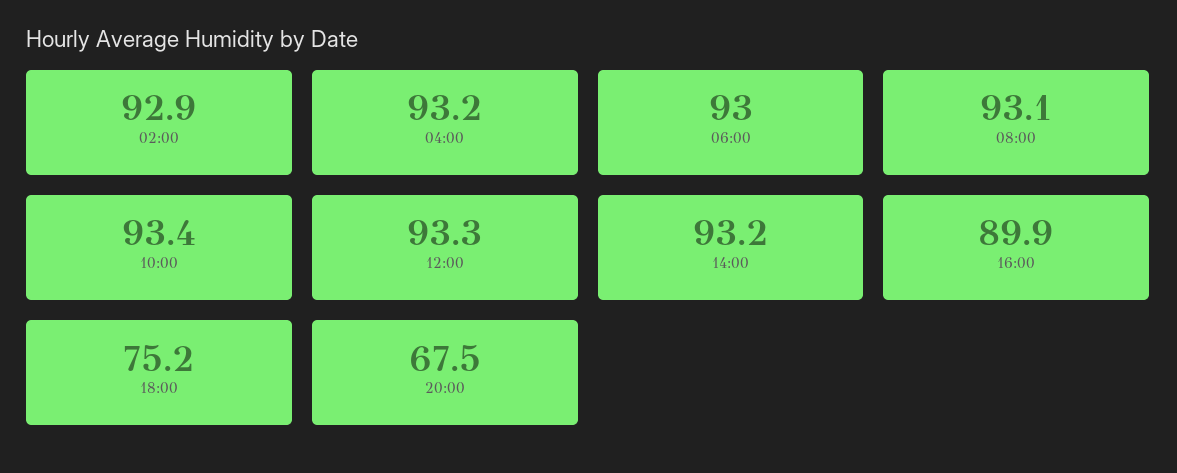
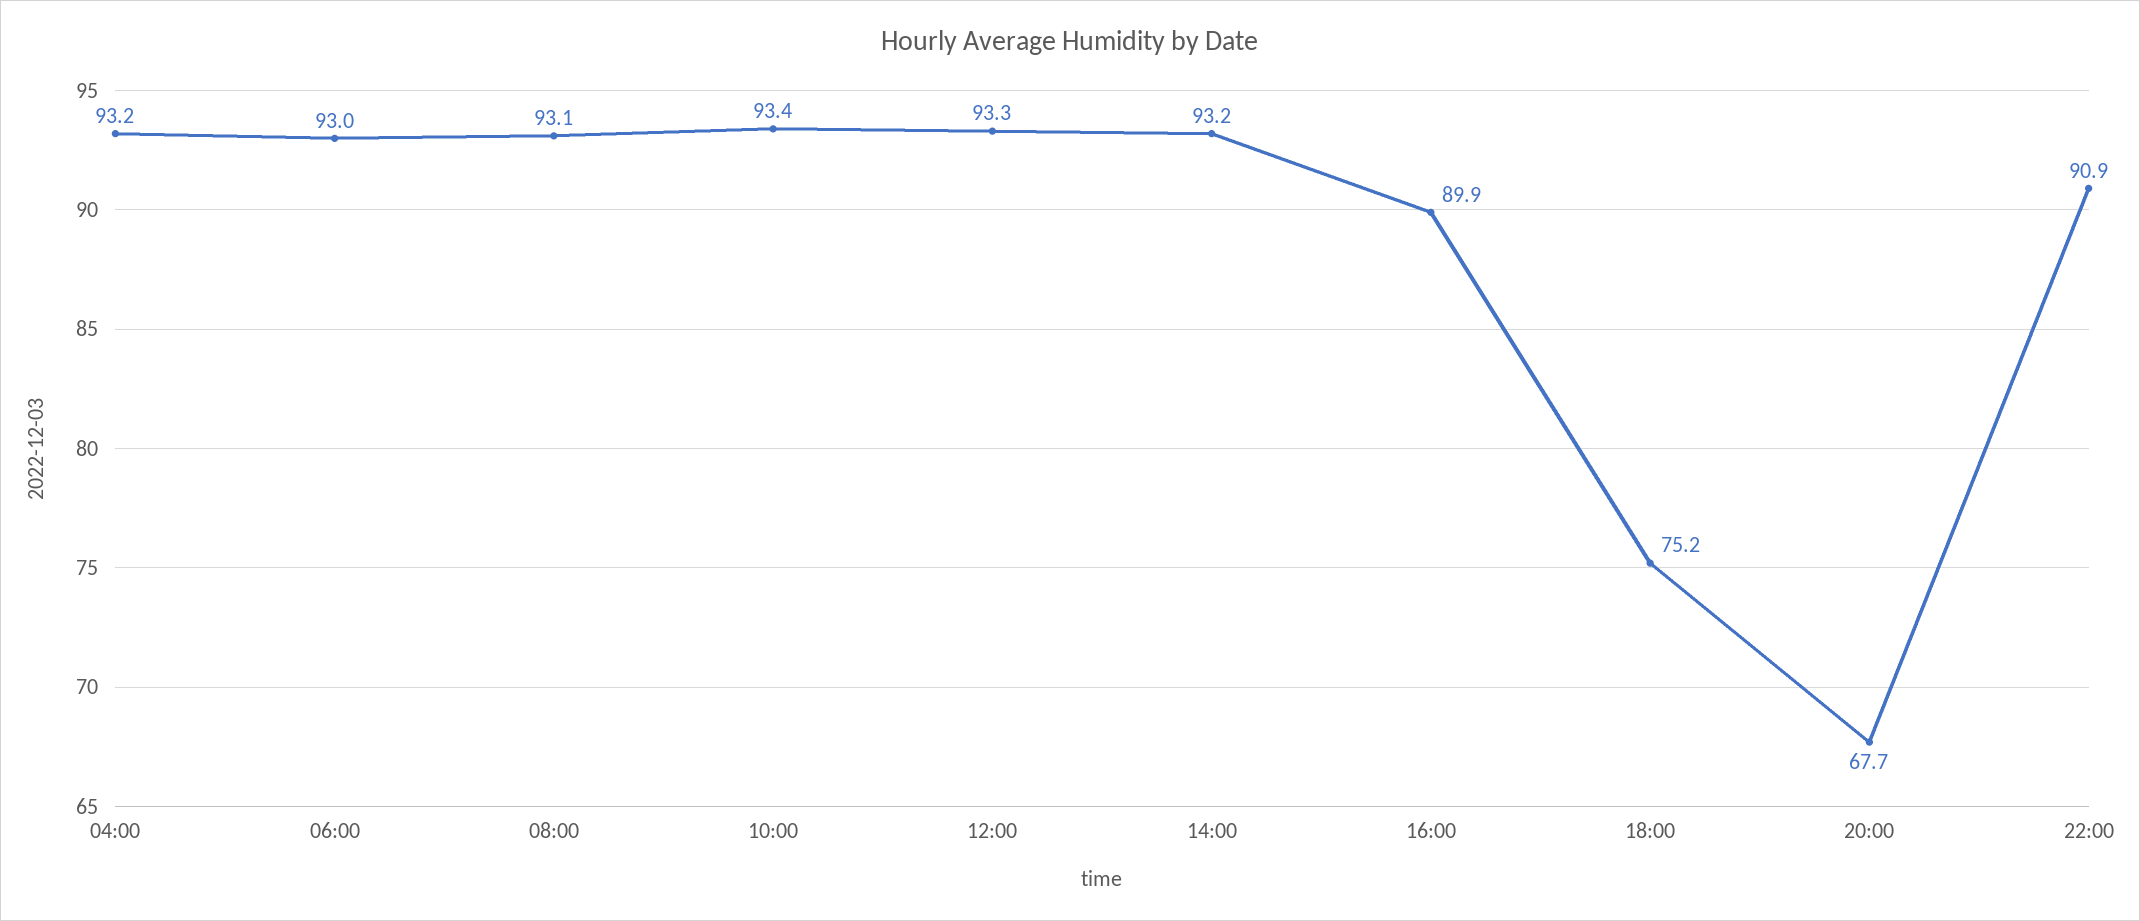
02:00: 92.9 -> none
20:00: 67.5 -> 67.7
22:00: none -> 90.9

